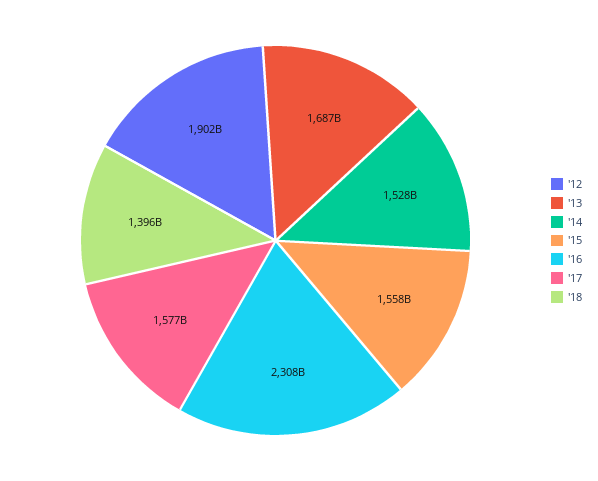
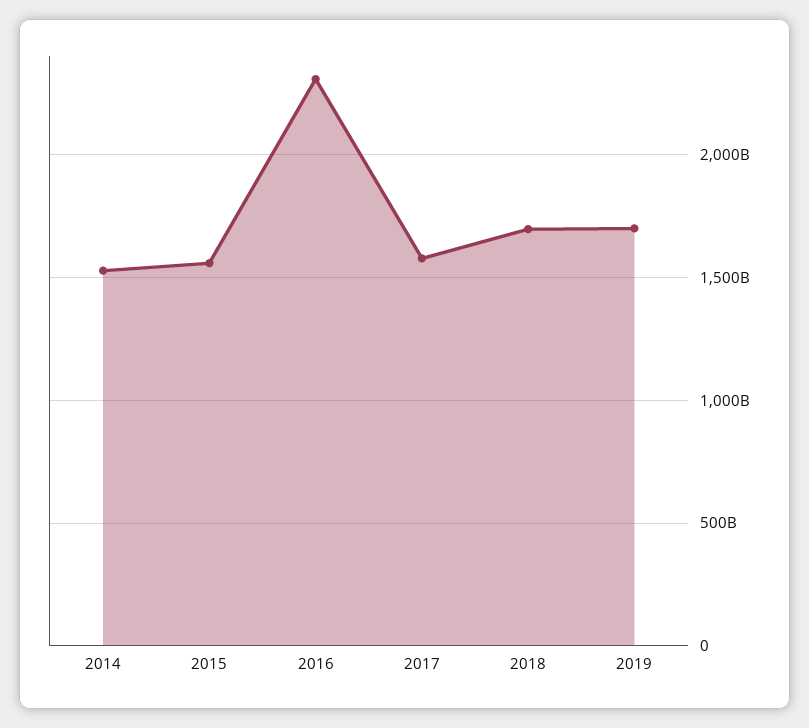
'12: 1902000000000 -> none
'13: 1687000000000 -> none
'18: 1396000000000 -> 1700000000000
2019: none -> 1700000000000

